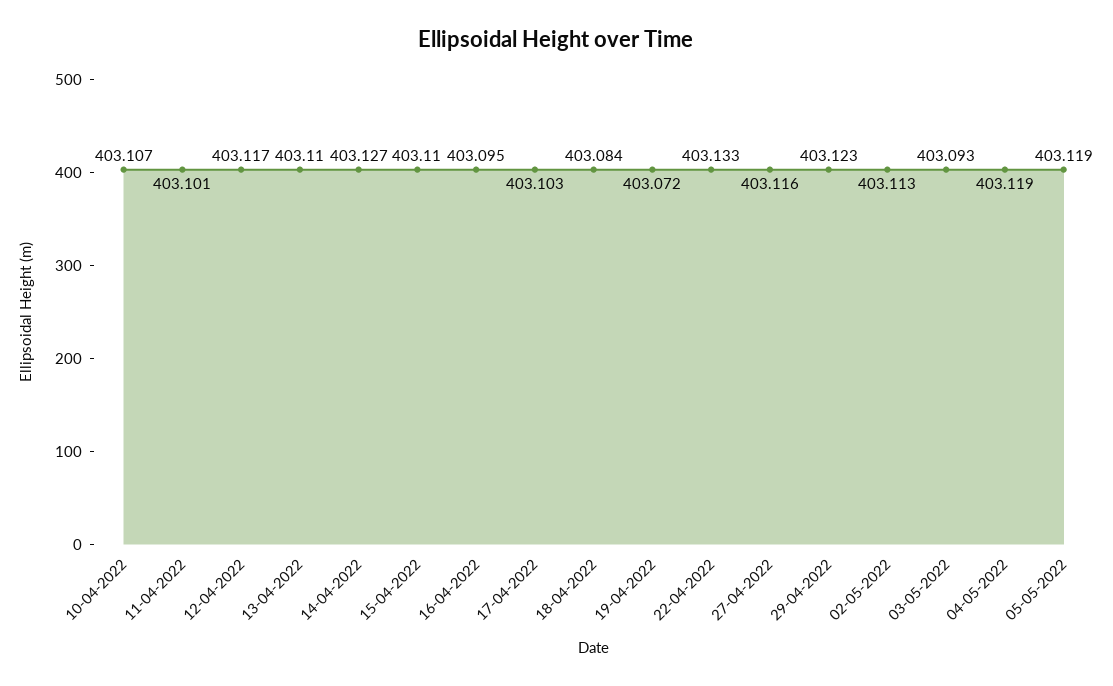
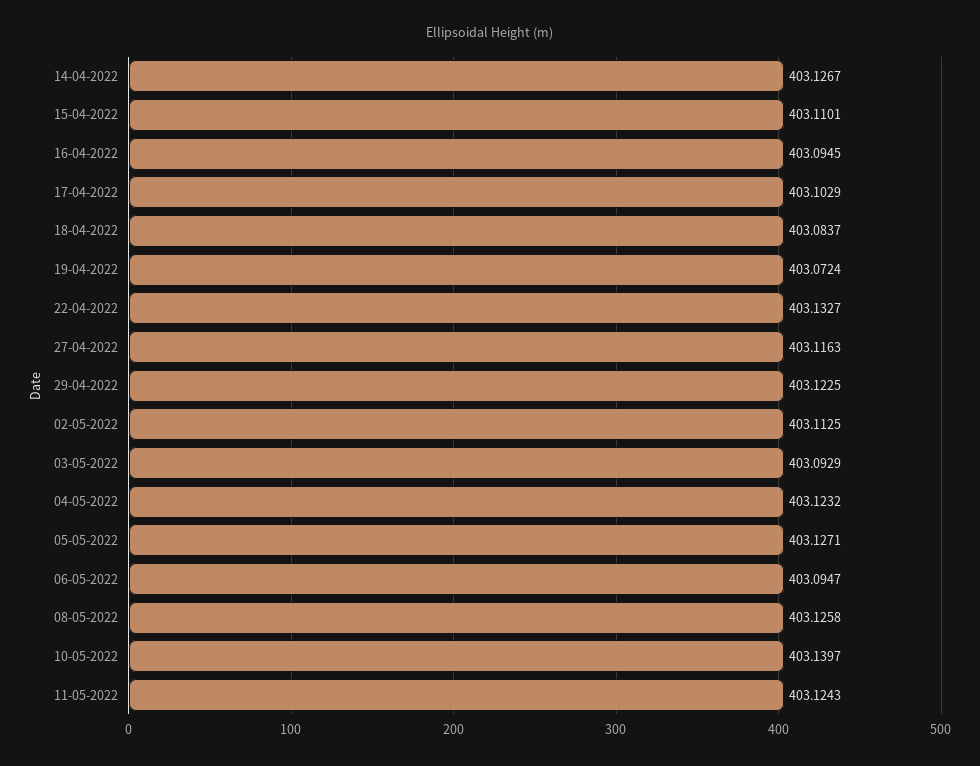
10-04-2022: 403.107 -> none
11-04-2022: 403.101 -> none
12-04-2022: 403.117 -> none
13-04-2022: 403.11 -> none
04-05-2022: 403.119 -> 403.1232
05-05-2022: 403.119 -> 403.1271
06-05-2022: none -> 403.0947
08-05-2022: none -> 403.1258
10-05-2022: none -> 403.1397
11-05-2022: none -> 403.1243

